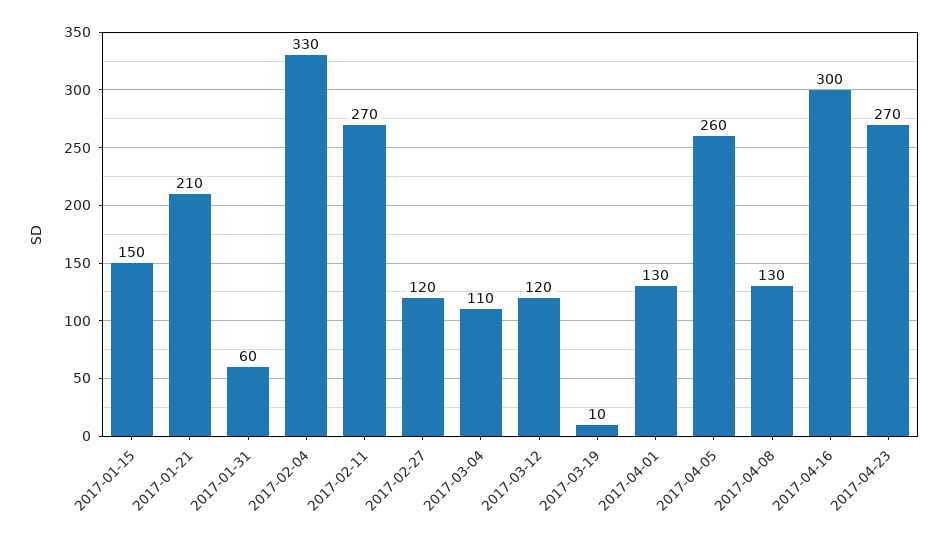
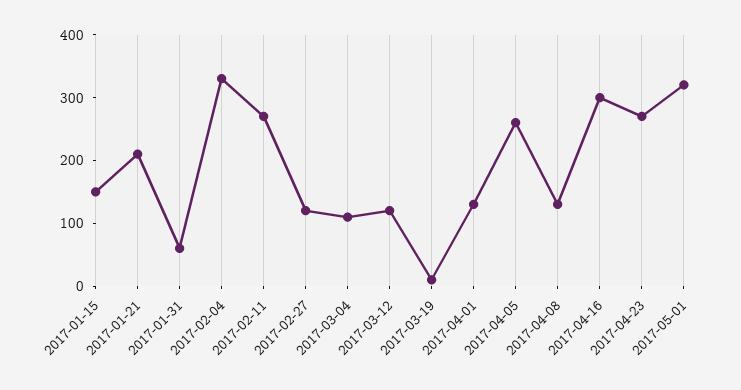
2017-05-01: none -> 320

